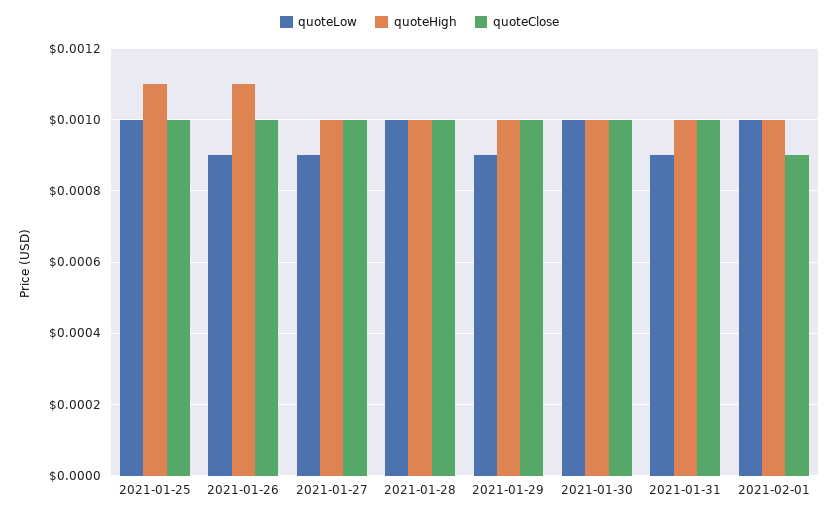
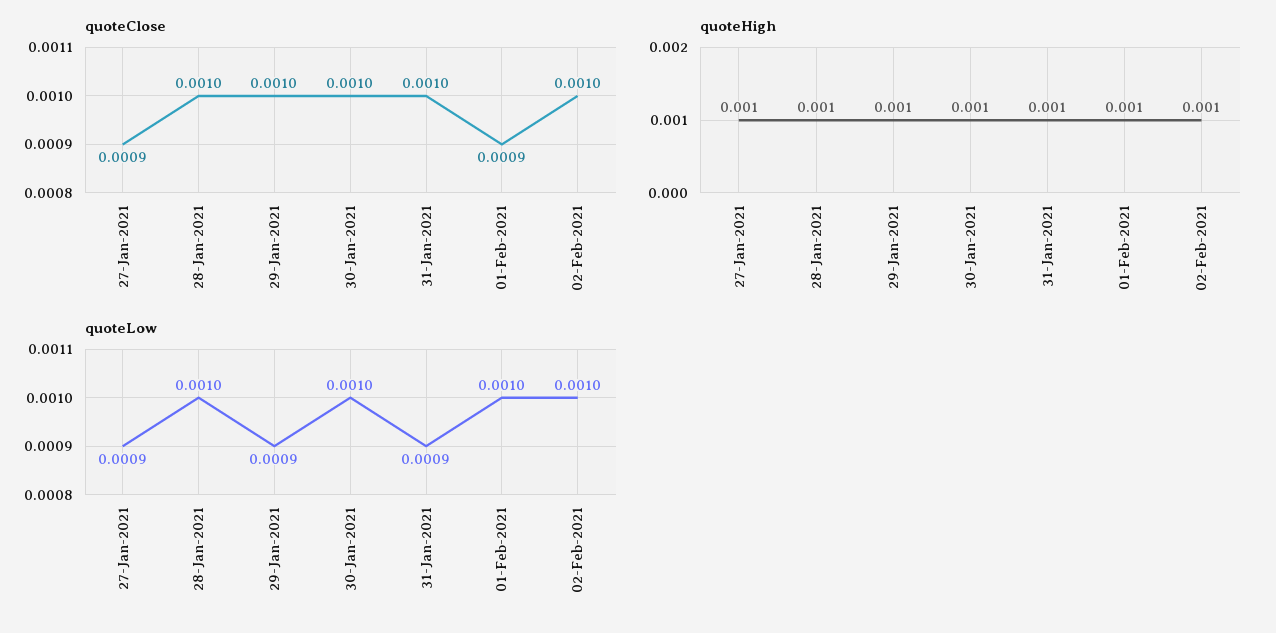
quoteLow, 2021-01-25: 0.001 -> none
quoteHigh, 2021-01-25: 0.0011 -> none
quoteClose, 2021-01-25: 0.001 -> none
quoteLow, 2021-01-26: 0.0009 -> none
quoteHigh, 2021-01-26: 0.0011 -> none
quoteClose, 2021-01-26: 0.001 -> none
quoteClose, 2021-01-27: 0.001 -> 0.0009
quoteClose, 02-Feb-2021: none -> 0.001
quoteHigh, 02-Feb-2021: none -> 0.001
quoteLow, 02-Feb-2021: none -> 0.001

